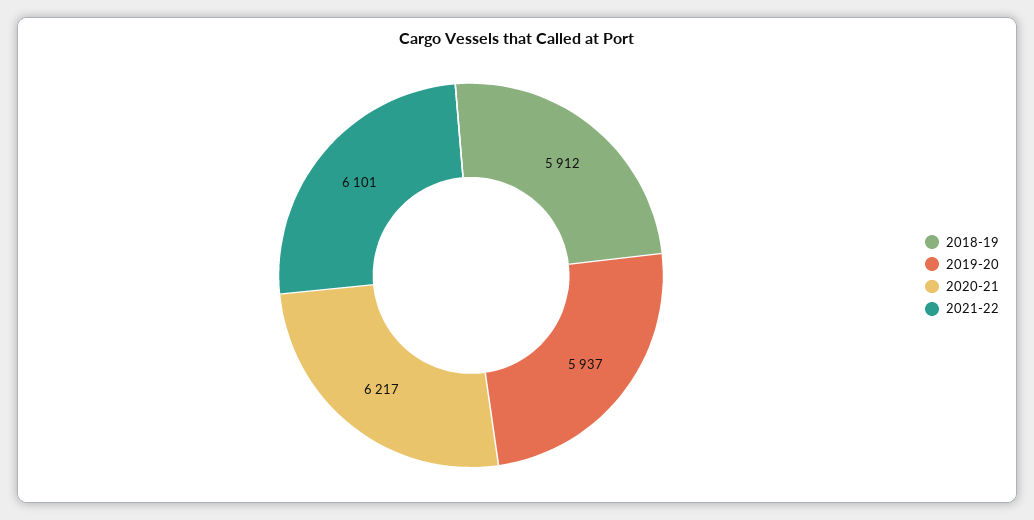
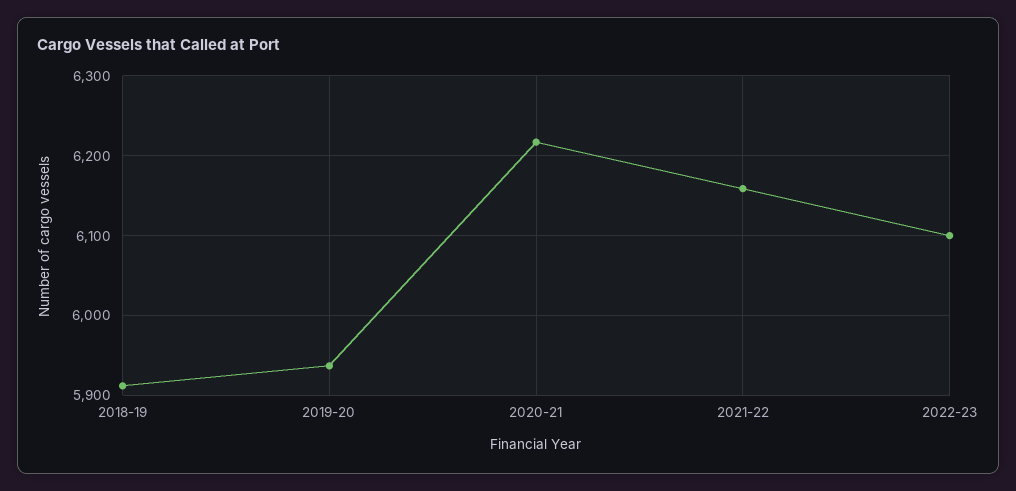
2021-22: 6101 -> 6160
2022-23: none -> 6100

